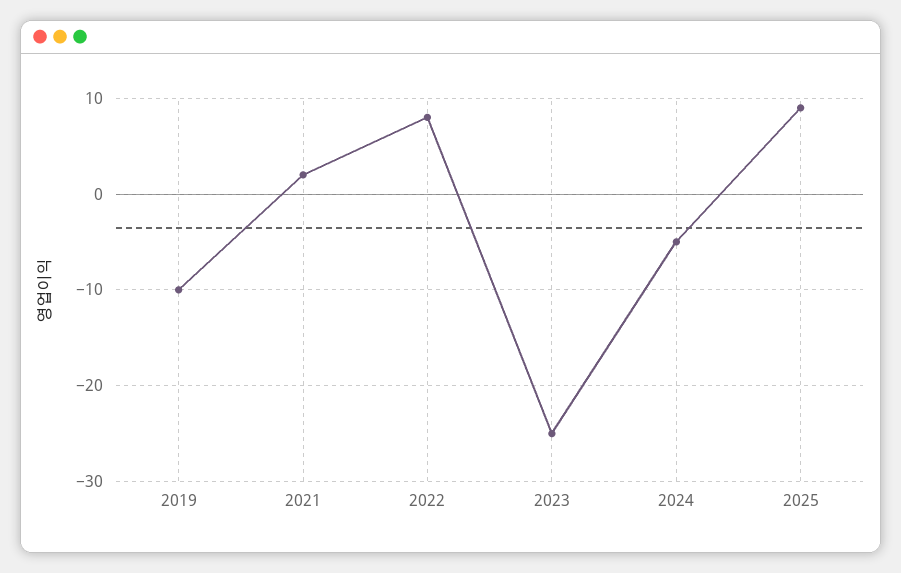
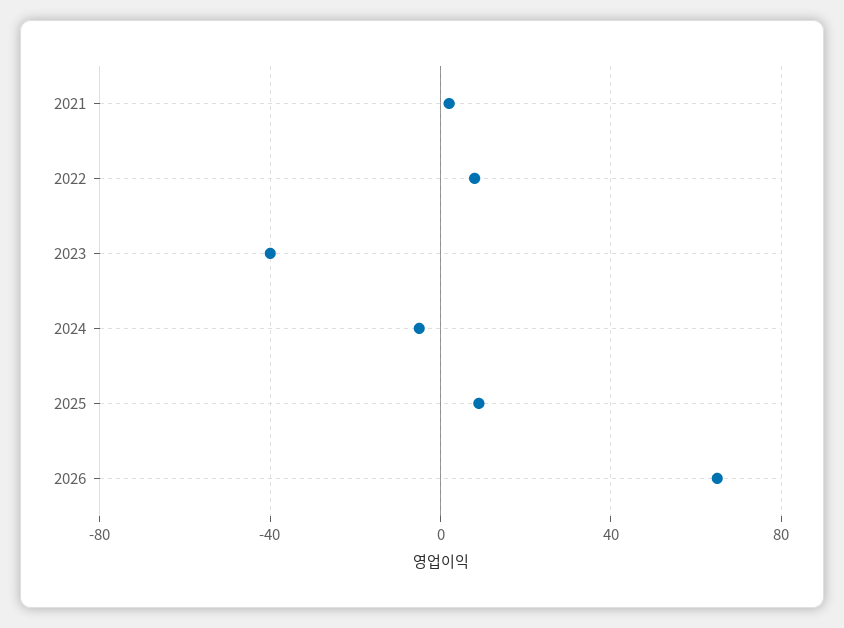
2019: -10 -> none
2023: -25 -> -40
2026: none -> 65

